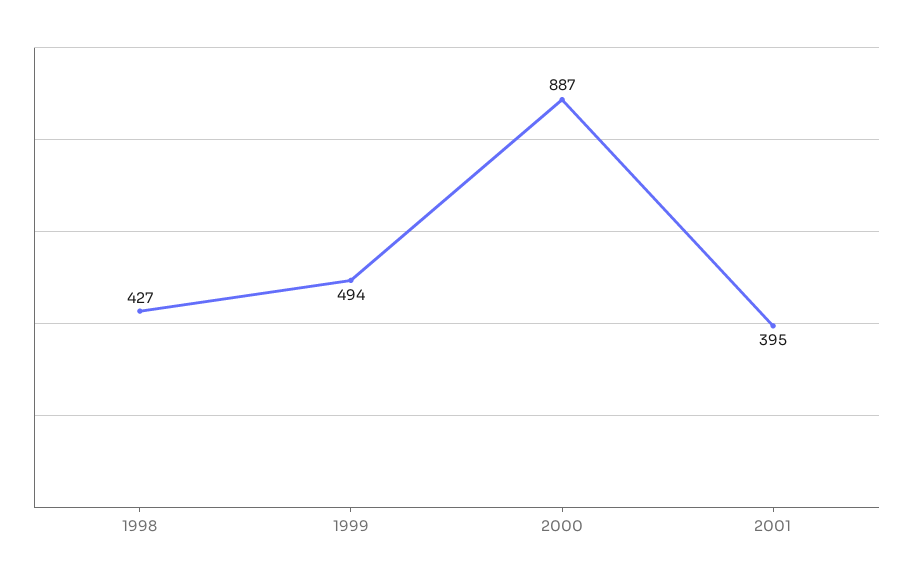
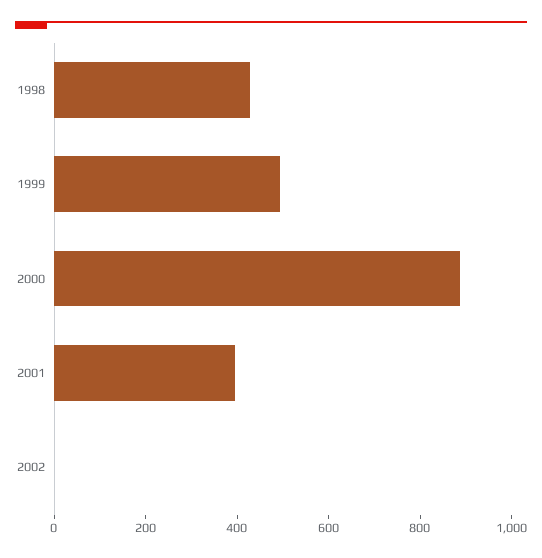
2002: none -> 0

